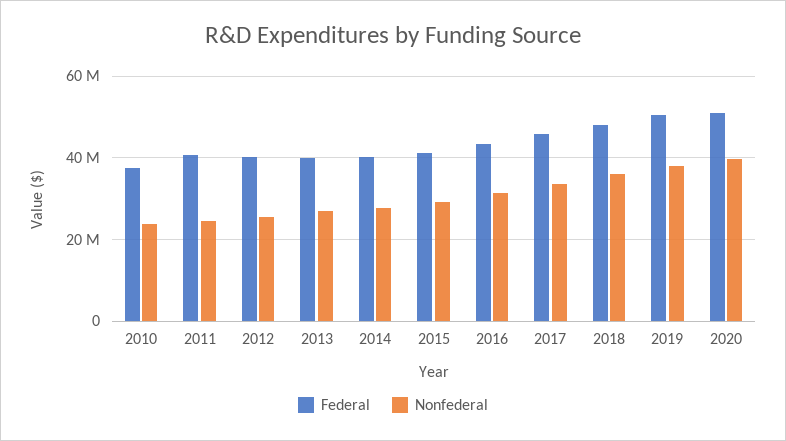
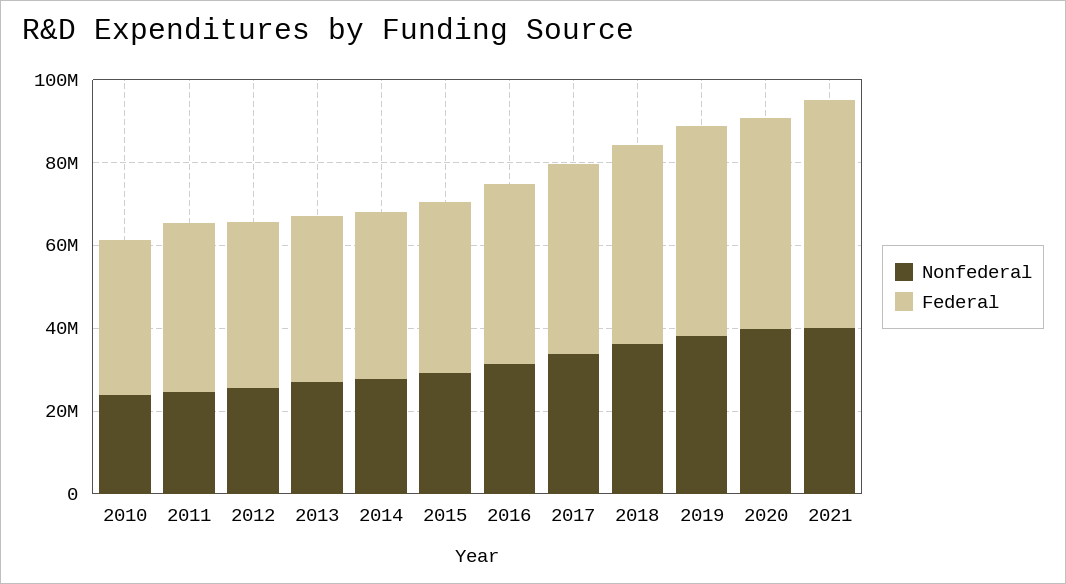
Nonfederal, 2021: none -> 40000000
Federal, 2021: none -> 55000000

